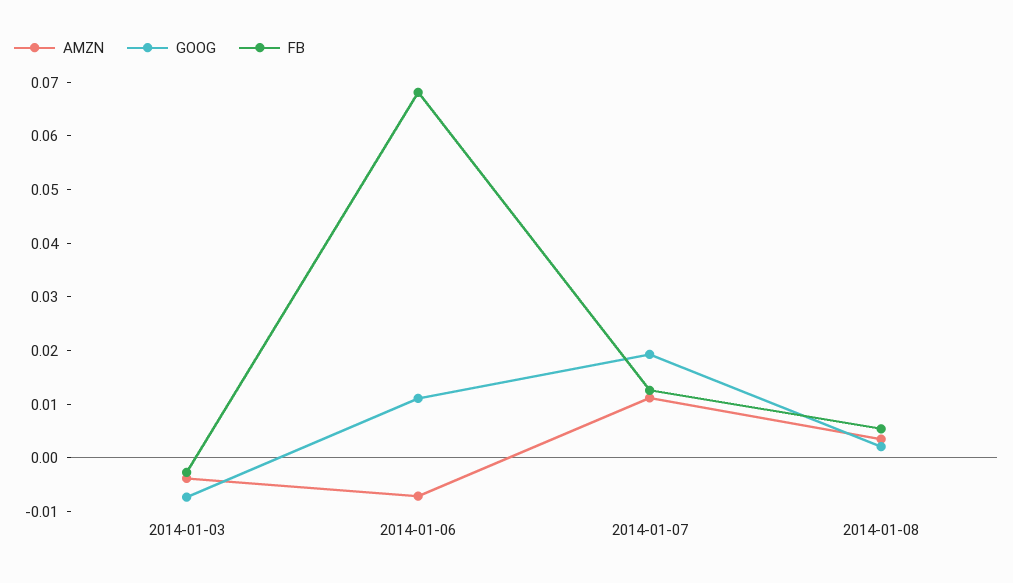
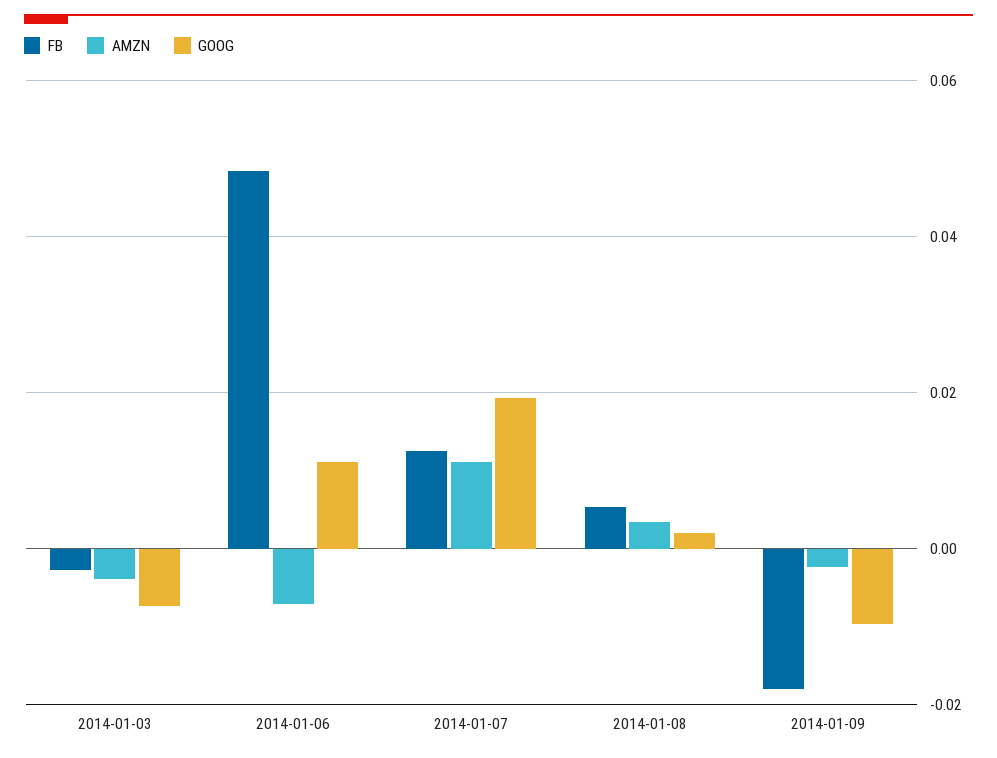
FB, 2014-01-06: 0.068 -> 0.048
FB, 2014-01-09: none -> -0.018
AMZN, 2014-01-09: none -> -0.002
GOOG, 2014-01-09: none -> -0.01

